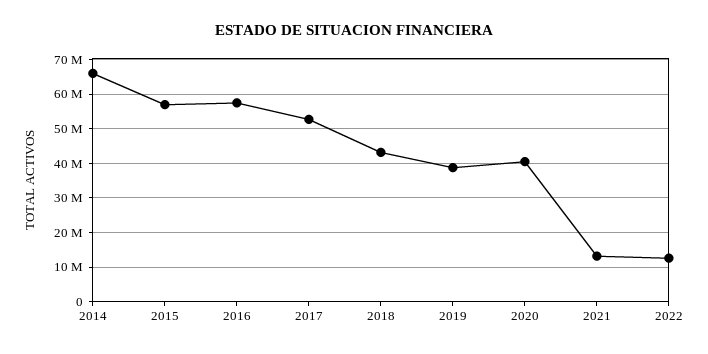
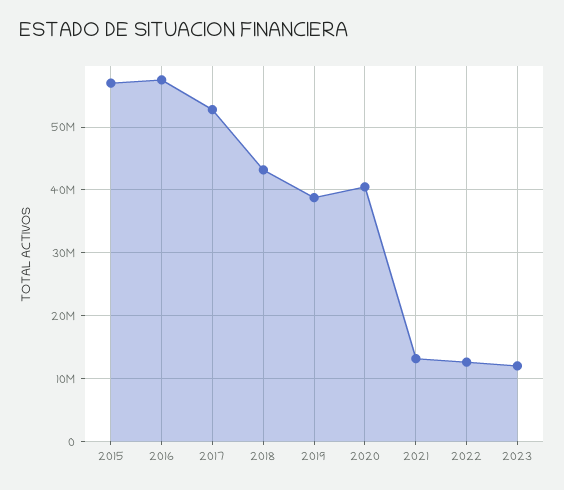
2014: 66000000 -> none
2023: none -> 12000000

